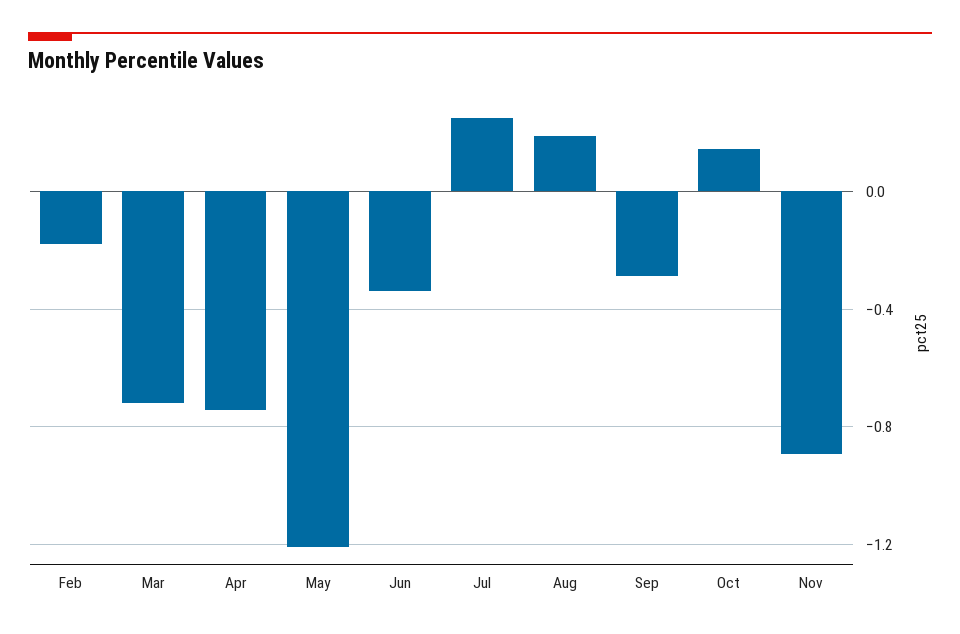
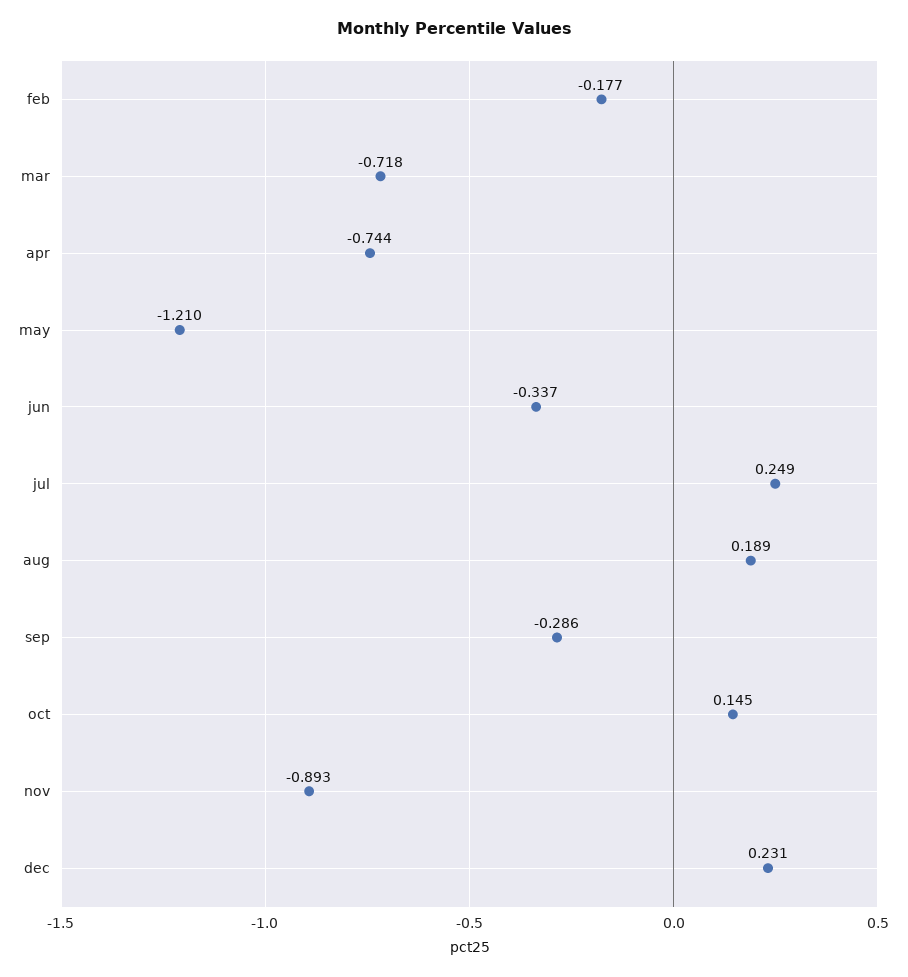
dec: none -> 0.231

